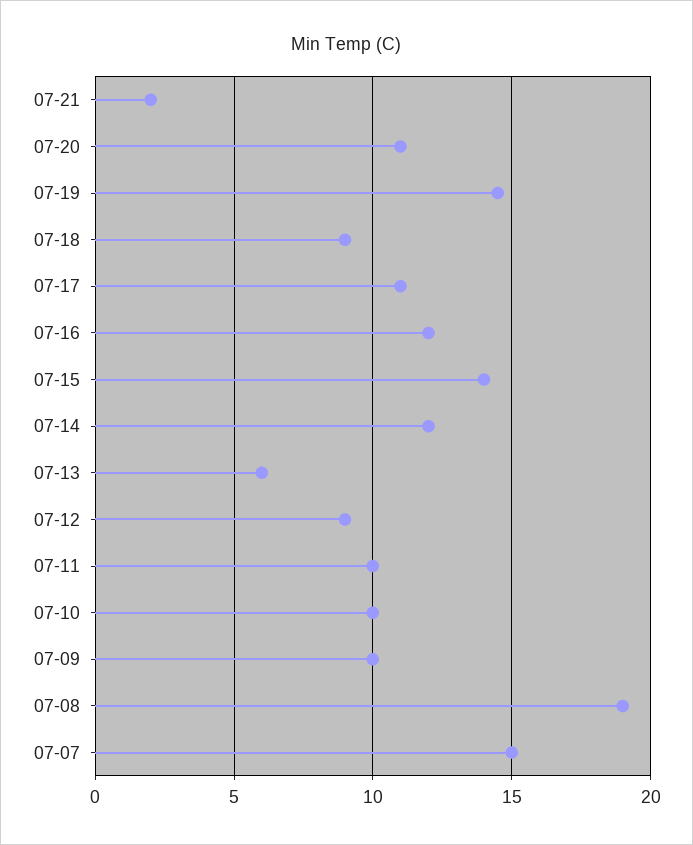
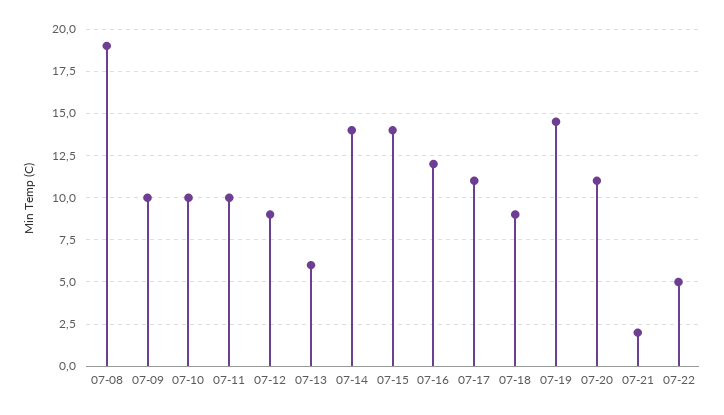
07-14: 12 -> 14
07-07: 15 -> none
07-22: none -> 5

